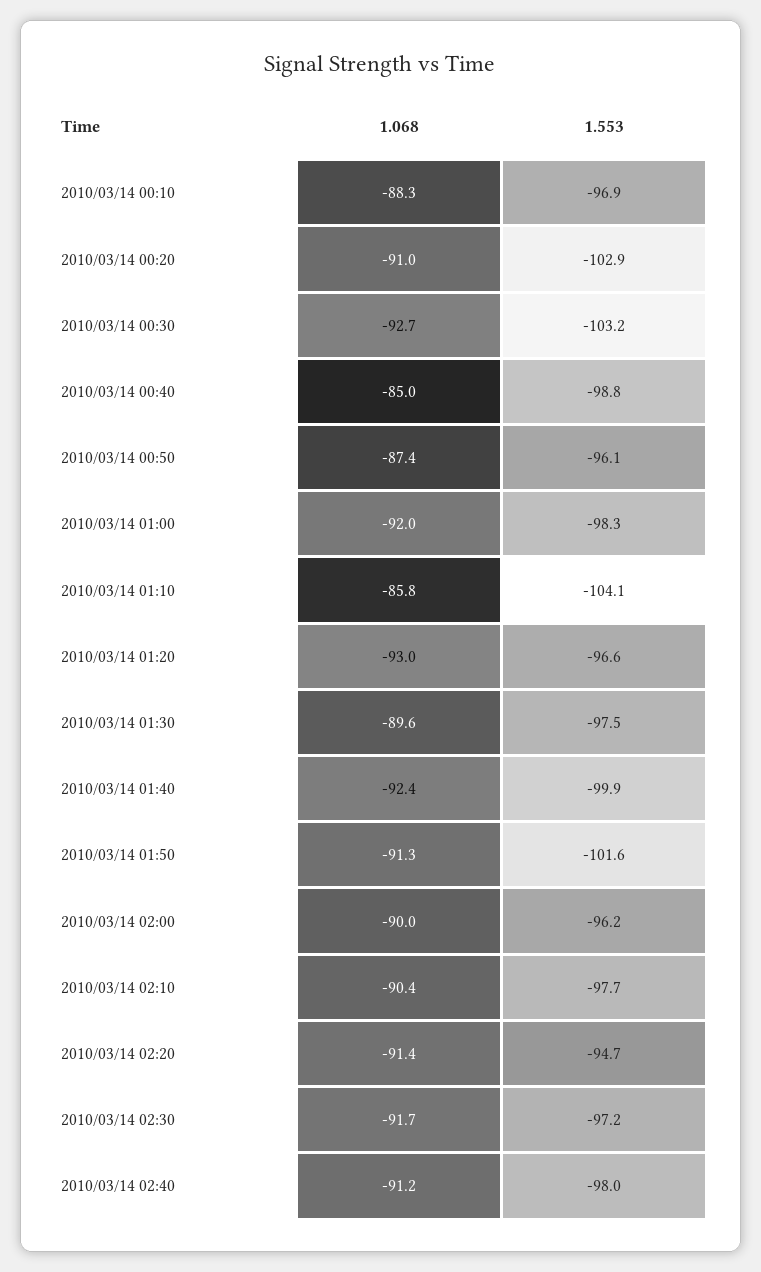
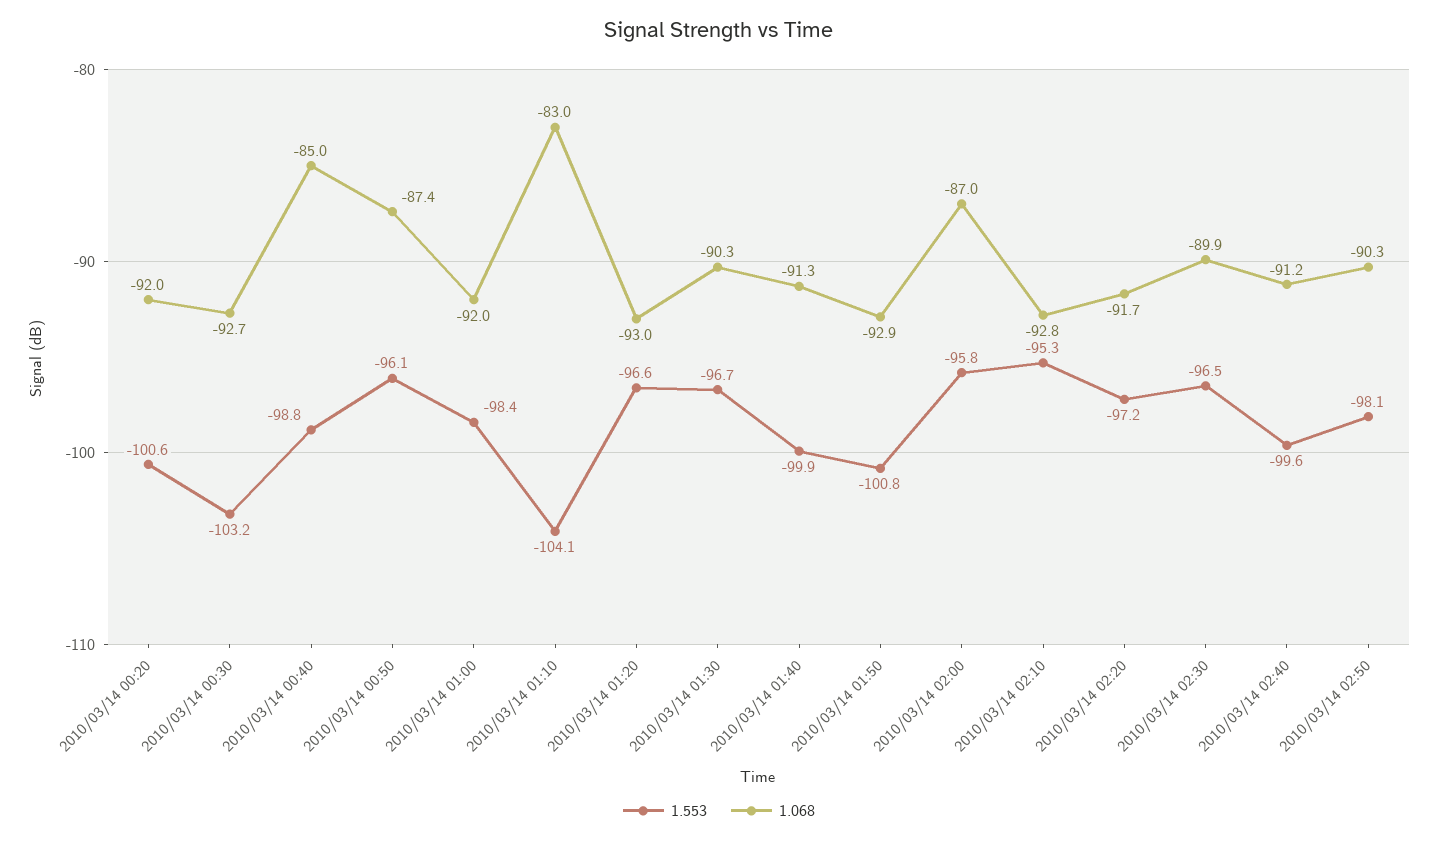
1.068, 2010/03/14 00:10: -88.3 -> none
1.553, 2010/03/14 00:10: -96.9 -> none
1.068, 2010/03/14 00:20: -91 -> -92
1.553, 2010/03/14 00:20: -102.9 -> -100.6
1.553, 2010/03/14 01:00: -98.3 -> -98.4
1.068, 2010/03/14 01:10: -85.8 -> -83
1.068, 2010/03/14 01:30: -89.6 -> -90.3
1.553, 2010/03/14 01:30: -97.5 -> -96.7
1.068, 2010/03/14 01:40: -92.4 -> -91.3
1.068, 2010/03/14 01:50: -91.3 -> -92.9
1.553, 2010/03/14 01:50: -101.6 -> -100.8
1.068, 2010/03/14 02:00: -90 -> -87
1.553, 2010/03/14 02:00: -96.2 -> -95.8
1.068, 2010/03/14 02:10: -90.4 -> -92.8
1.553, 2010/03/14 02:10: -97.7 -> -95.3
1.068, 2010/03/14 02:20: -91.4 -> -91.7
1.553, 2010/03/14 02:20: -94.7 -> -97.2
1.068, 2010/03/14 02:30: -91.7 -> -89.9
1.553, 2010/03/14 02:30: -97.2 -> -96.5
1.553, 2010/03/14 02:40: -98 -> -99.6
1.553, 2010/03/14 02:50: none -> -98.1
1.068, 2010/03/14 02:50: none -> -90.3

